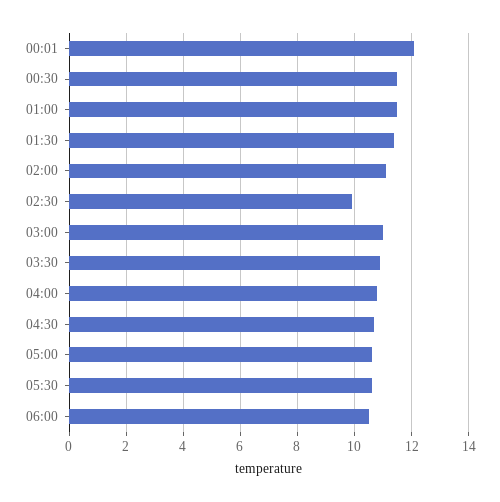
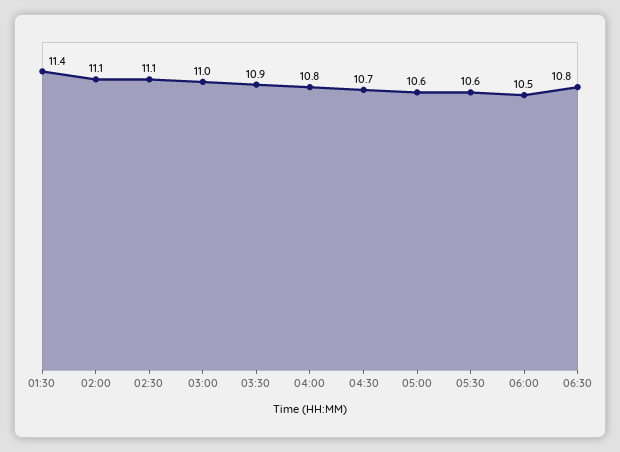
00:01: 12 -> none
00:30: 11.5 -> none
01:00: 11.5 -> none
02:30: 10 -> 11.1
06:30: none -> 10.8

